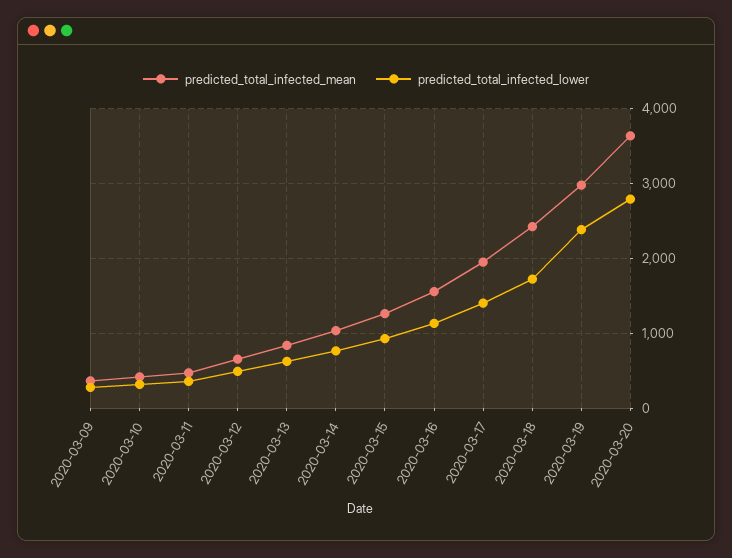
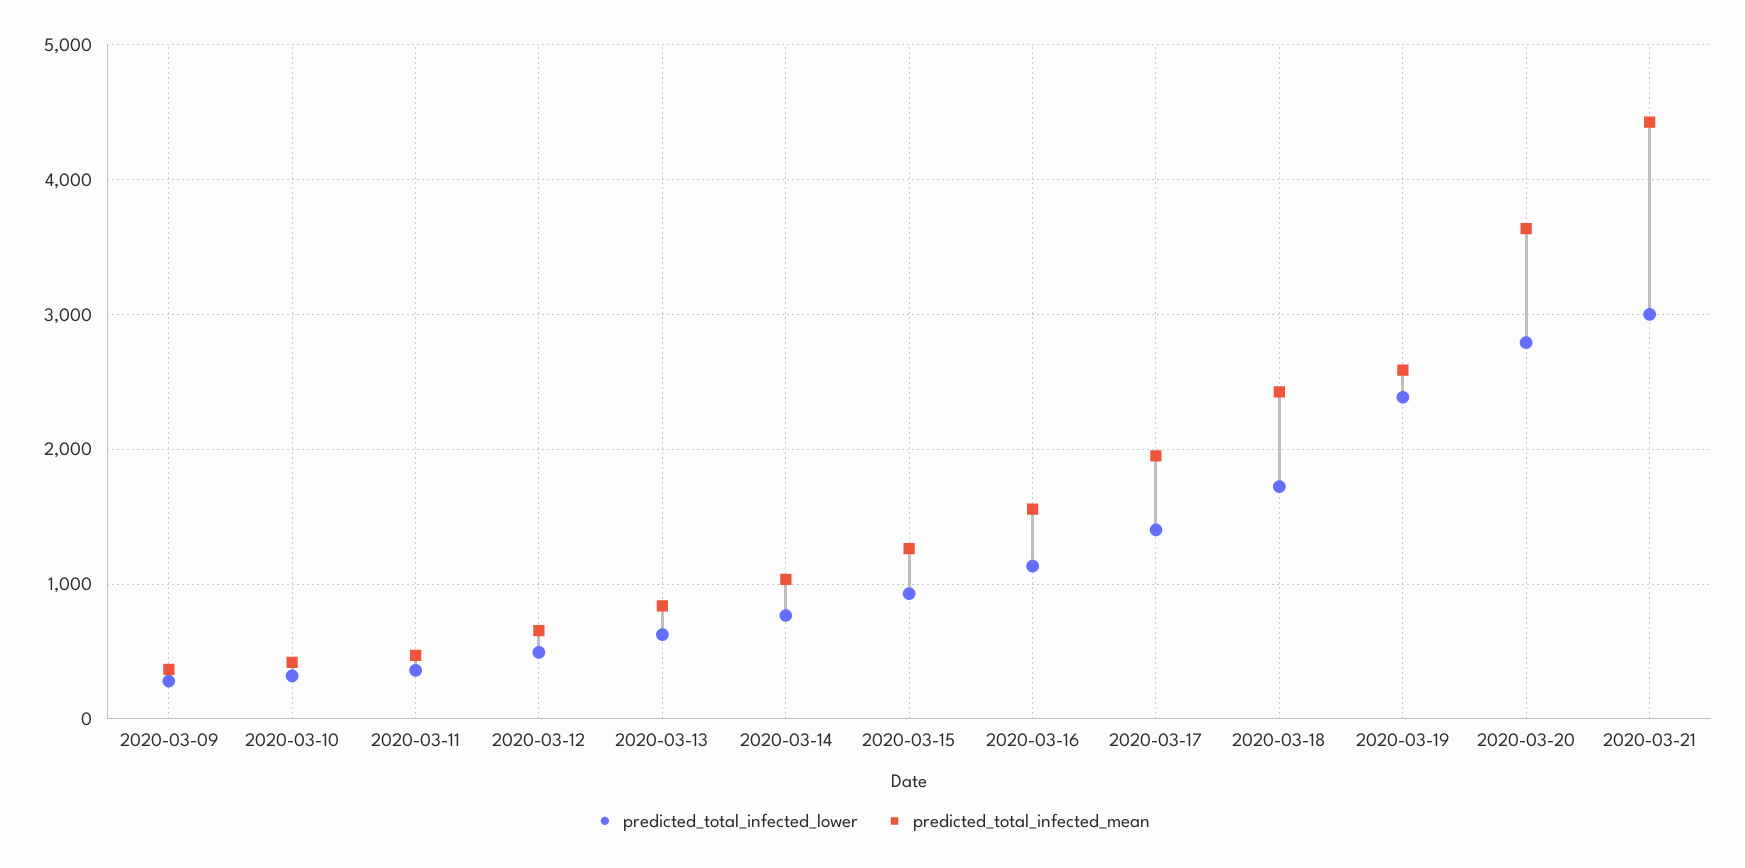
predicted_total_infected_mean, 2020-03-19: 3000 -> 2600
predicted_total_infected_lower, 2020-03-21: none -> 3000
predicted_total_infected_mean, 2020-03-21: none -> 4400

